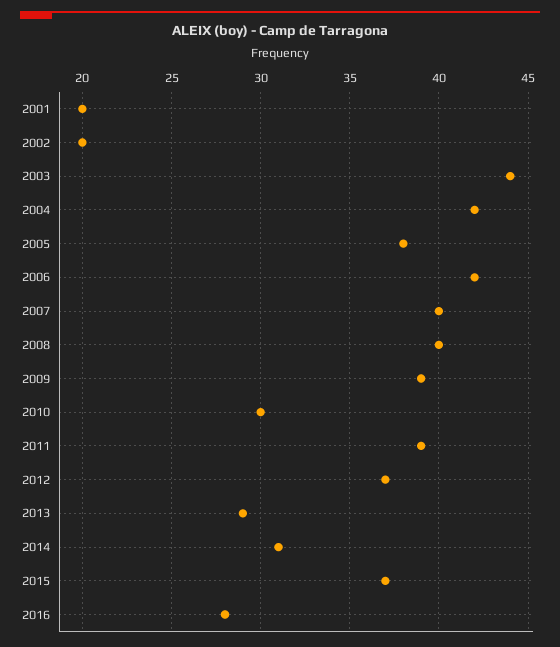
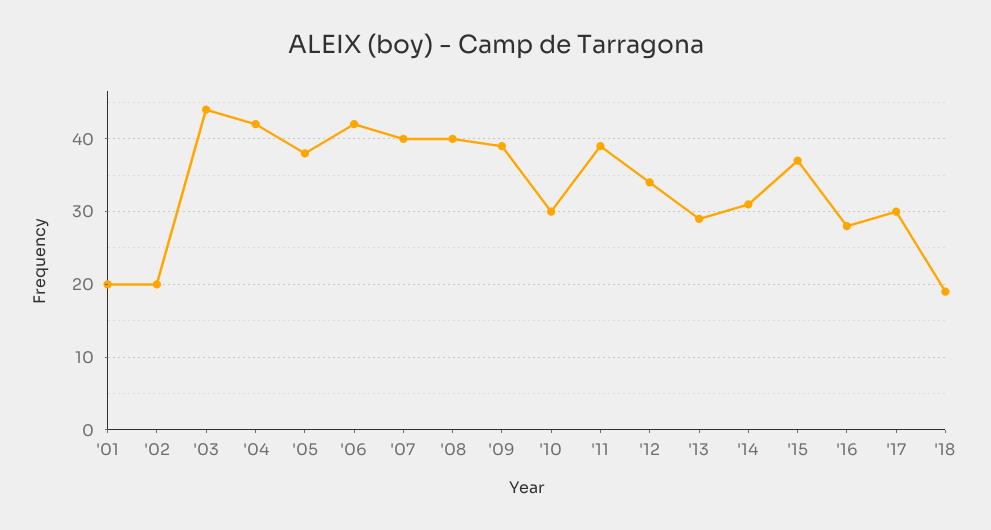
2012: 37 -> 34
'17: none -> 30
'18: none -> 19

